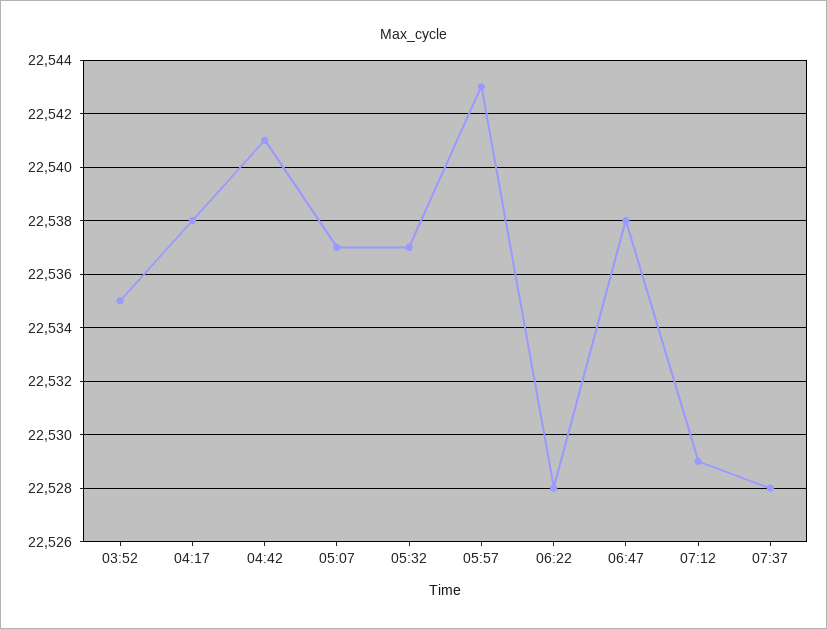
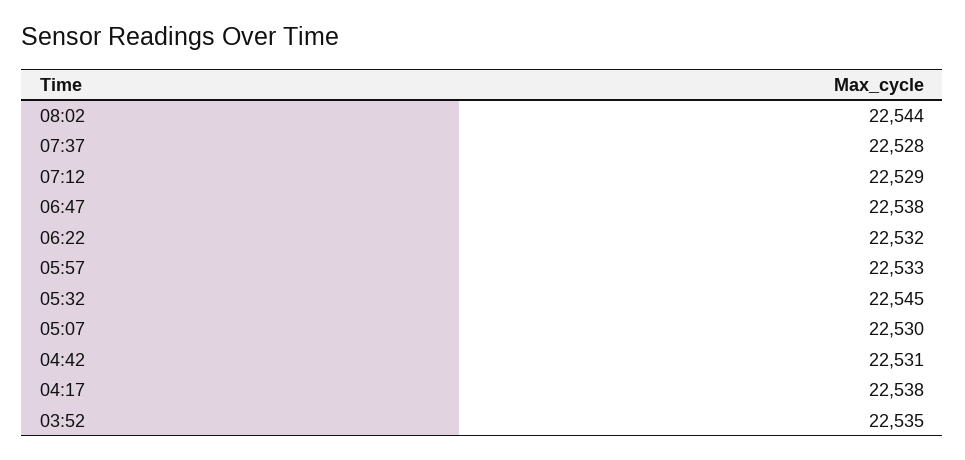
04:42: 22541 -> 22531
05:07: 22537 -> 22530
05:32: 22537 -> 22545
05:57: 22543 -> 22533
06:22: 22528 -> 22532
08:02: none -> 22544

